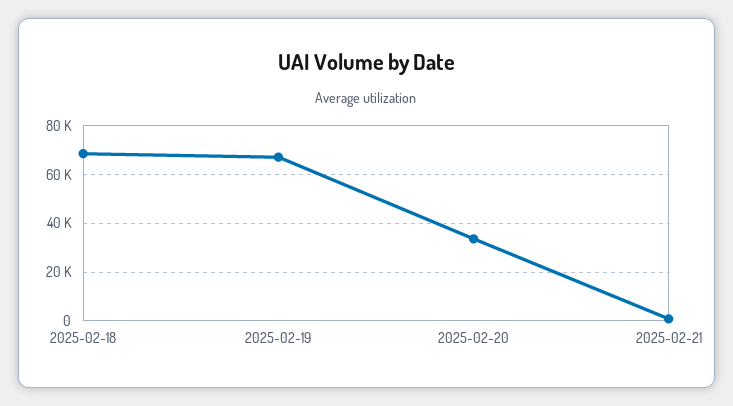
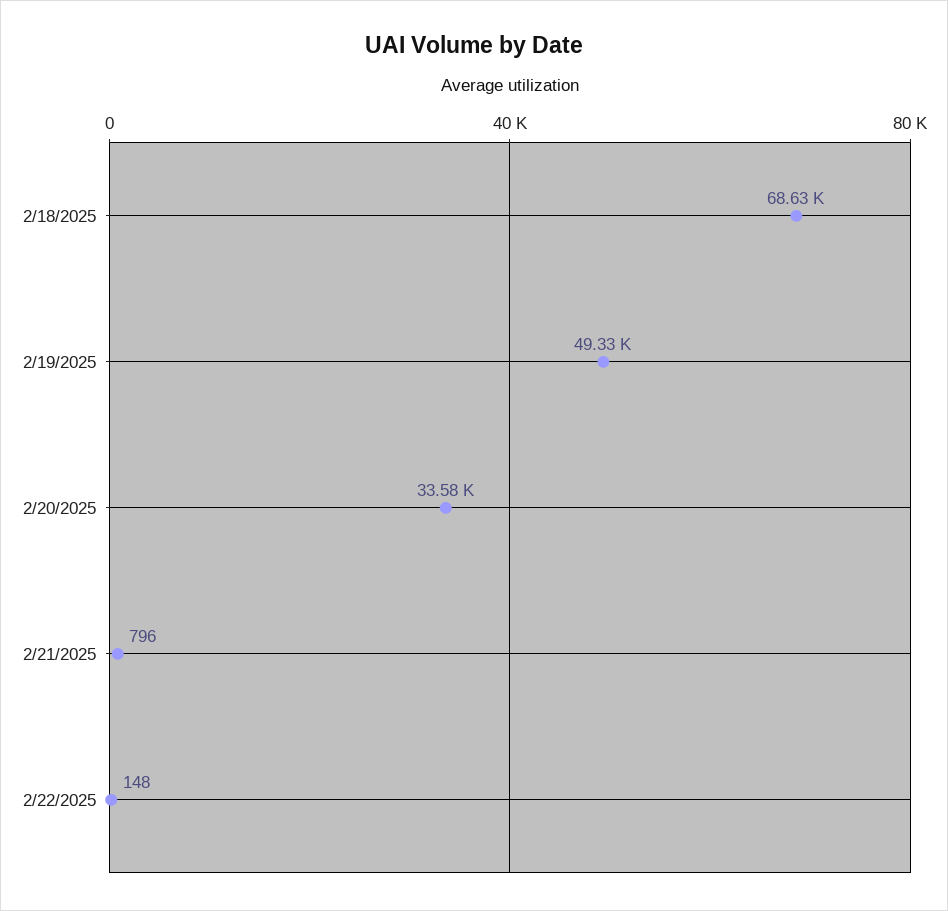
2025-02-19: 67500 -> 49330
2/22/2025: none -> 148

